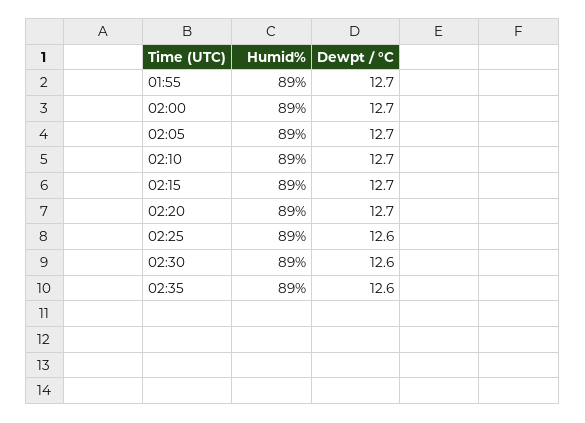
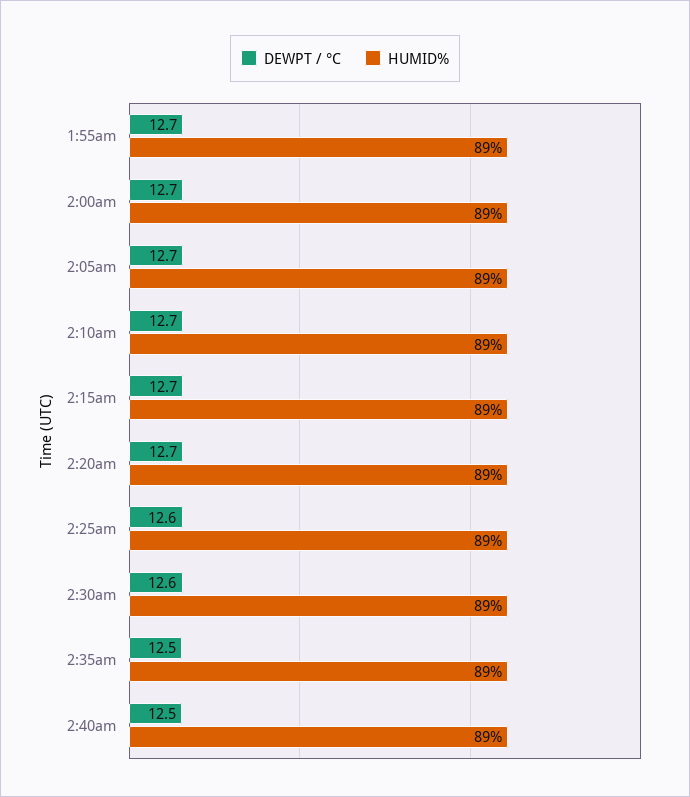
Dewpt / °C, 02:35: 12.6 -> 12.5
Dewpt / °C, 2:40am: none -> 12.5
Humid%, 2:40am: none -> 89

